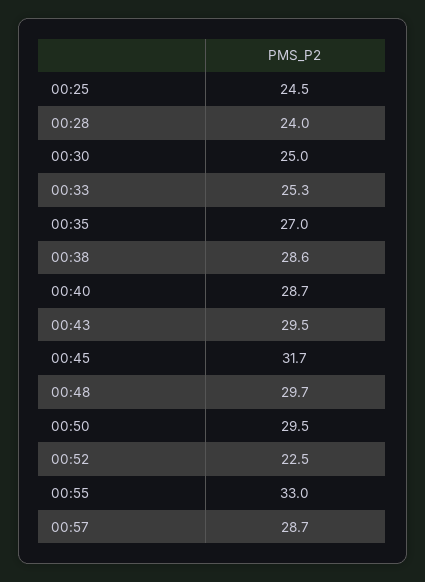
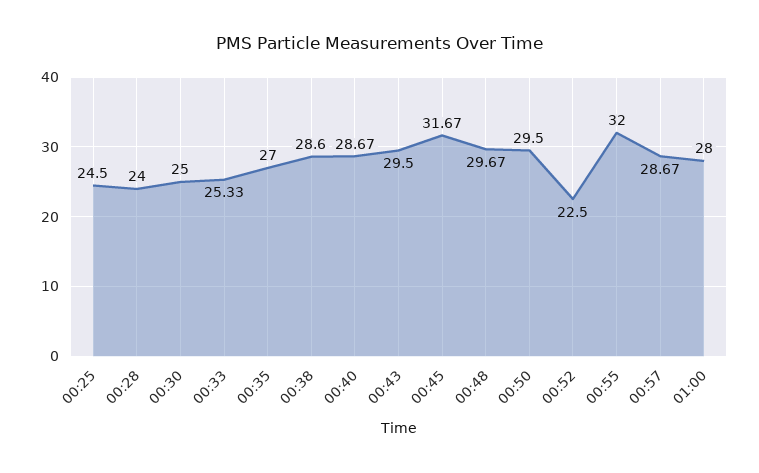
00:55: 33 -> 32
01:00: none -> 28

